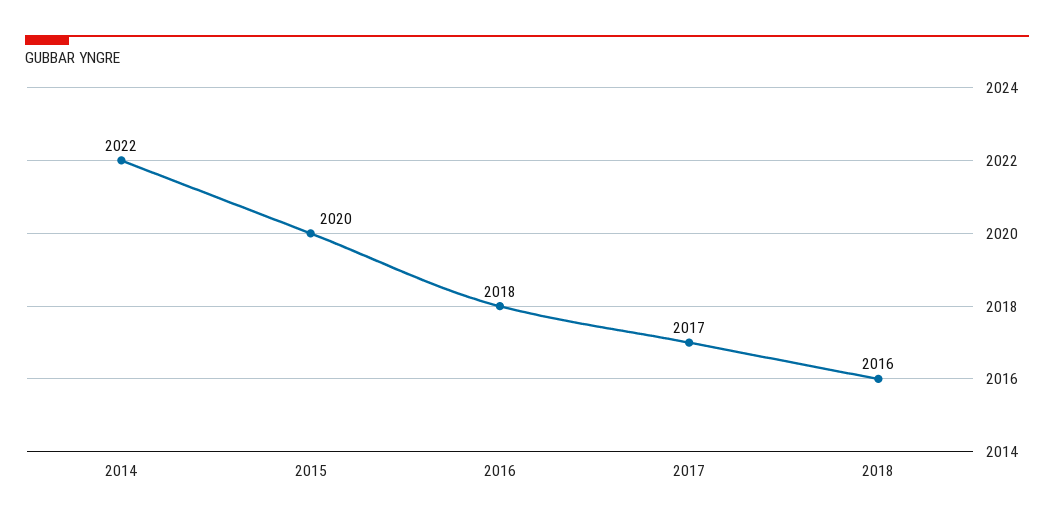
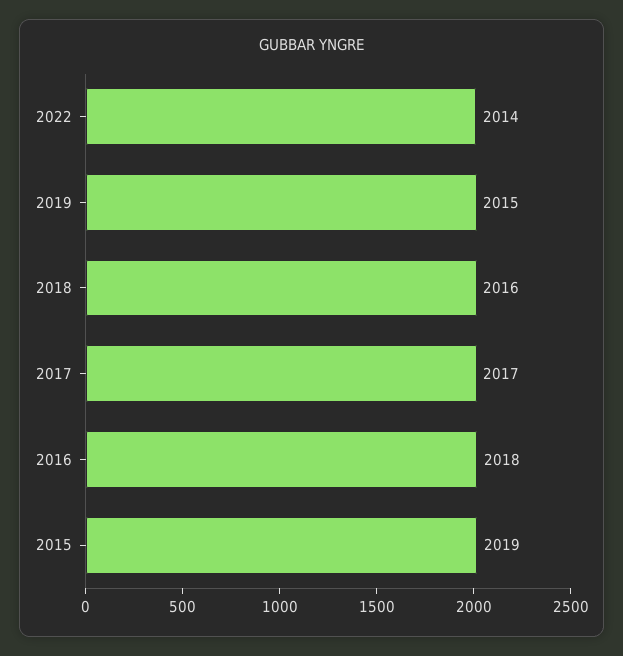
2014: 2022 -> none
2015: 2020 -> 2019
2022: none -> 2014
2019: none -> 2015

